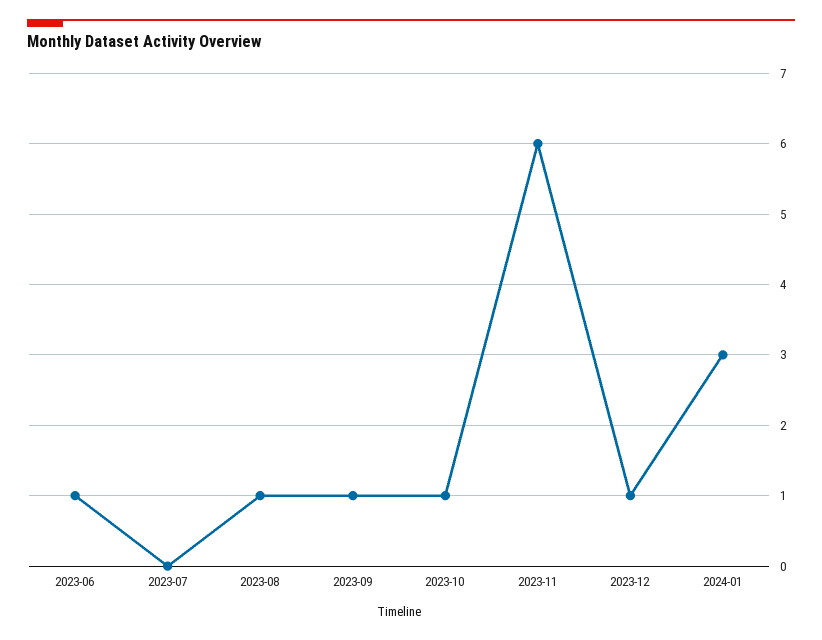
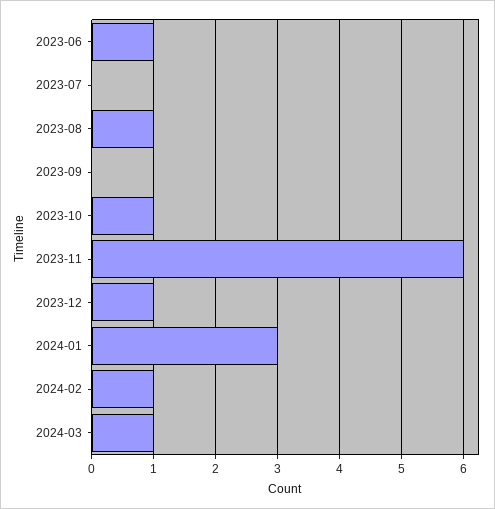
2023-09: 1 -> 0
2024-02: none -> 1
2024-03: none -> 1

